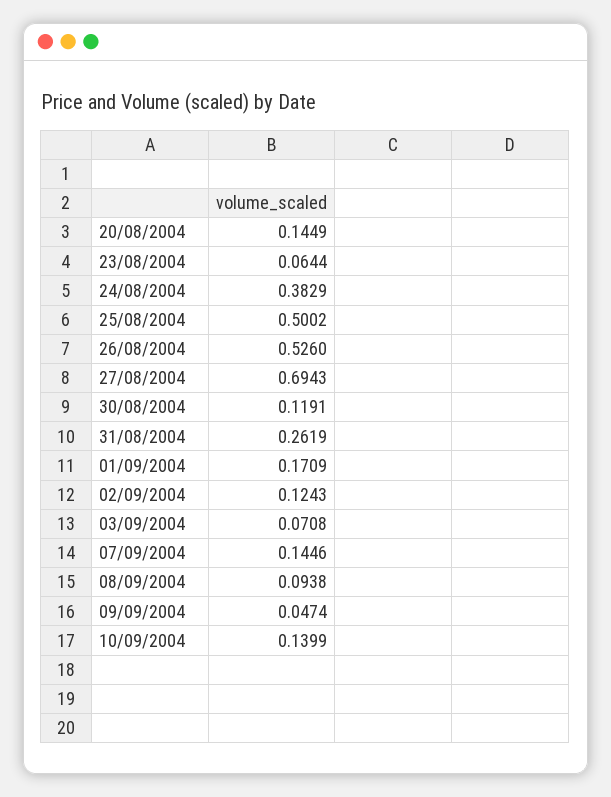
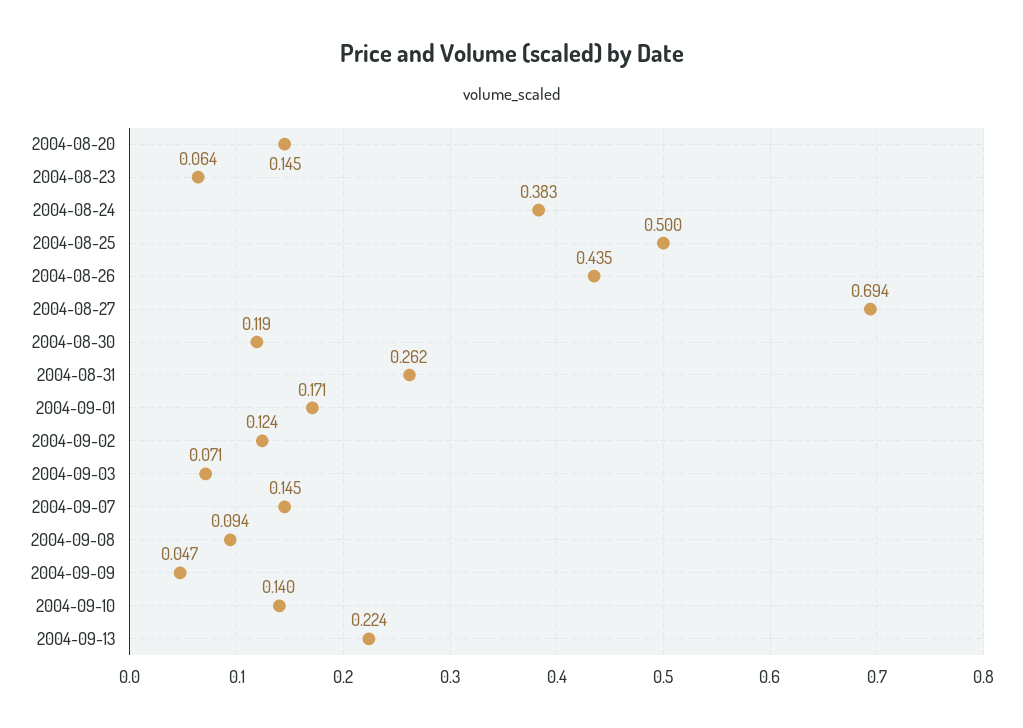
26/08/2004: 0.526 -> 0.435
2004-09-13: none -> 0.224

